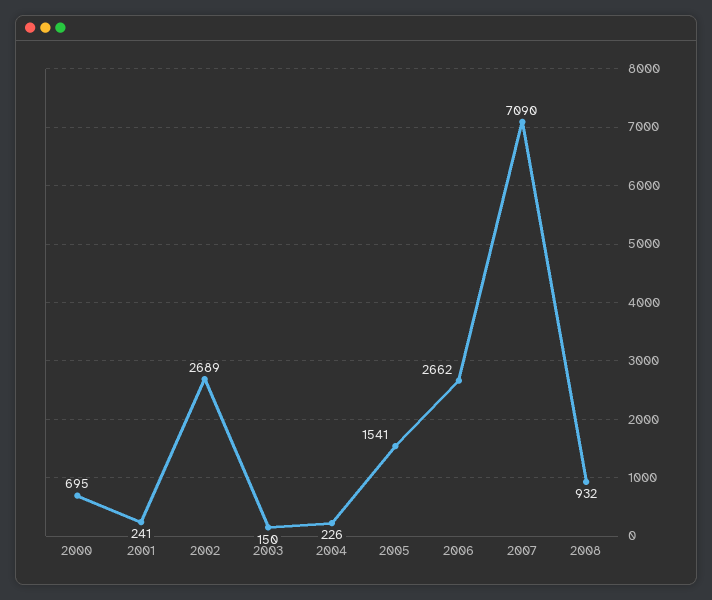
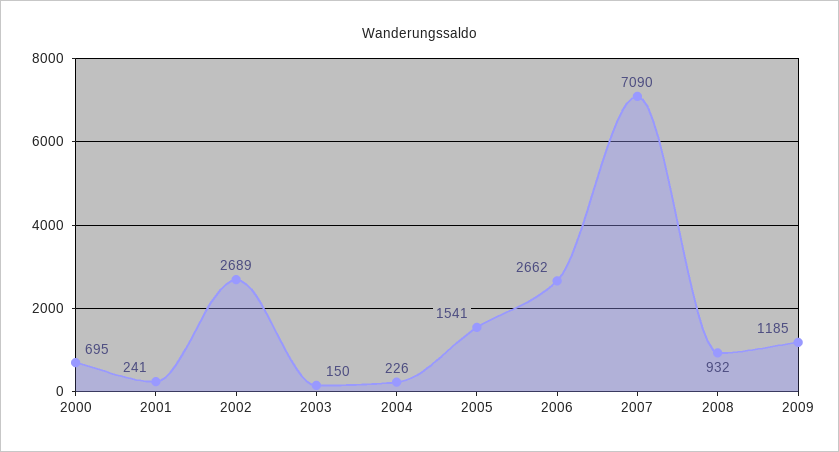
2009: none -> 1185

